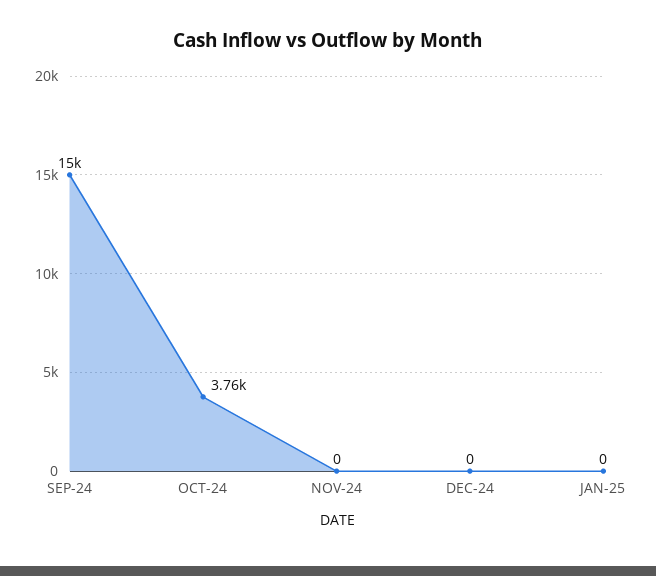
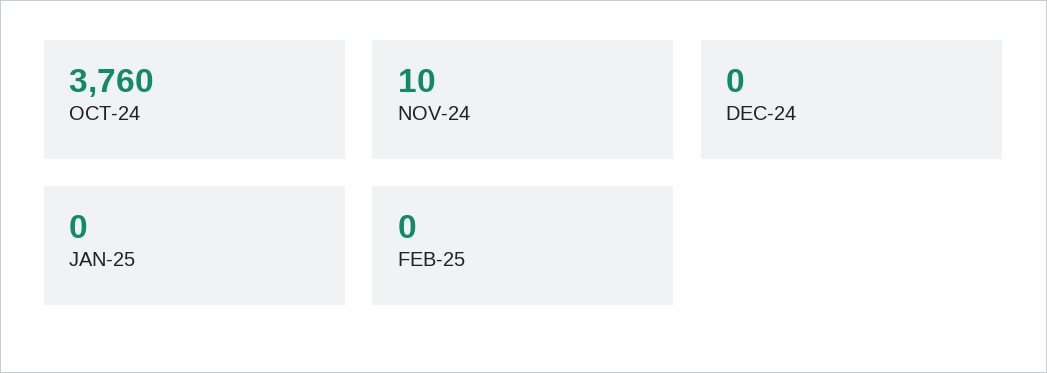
SEP-24: 15000 -> none
NOV-24: 0 -> 10
FEB-25: none -> 0

